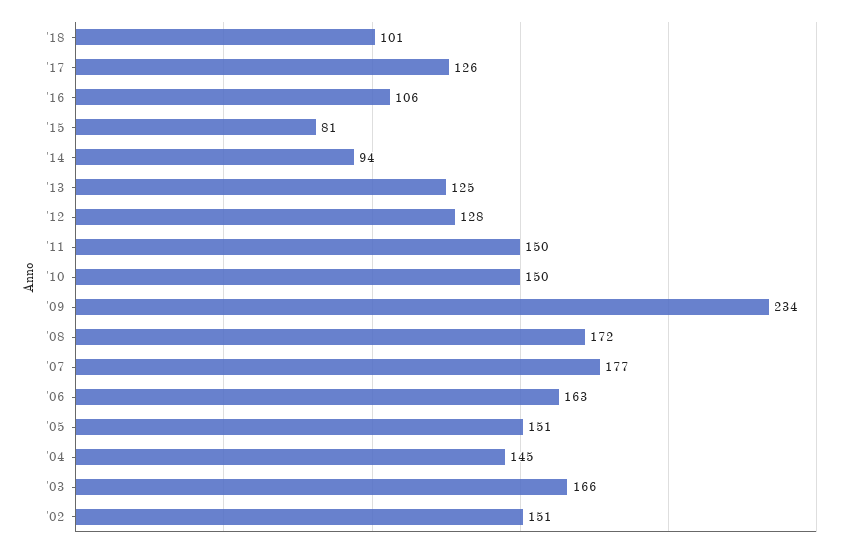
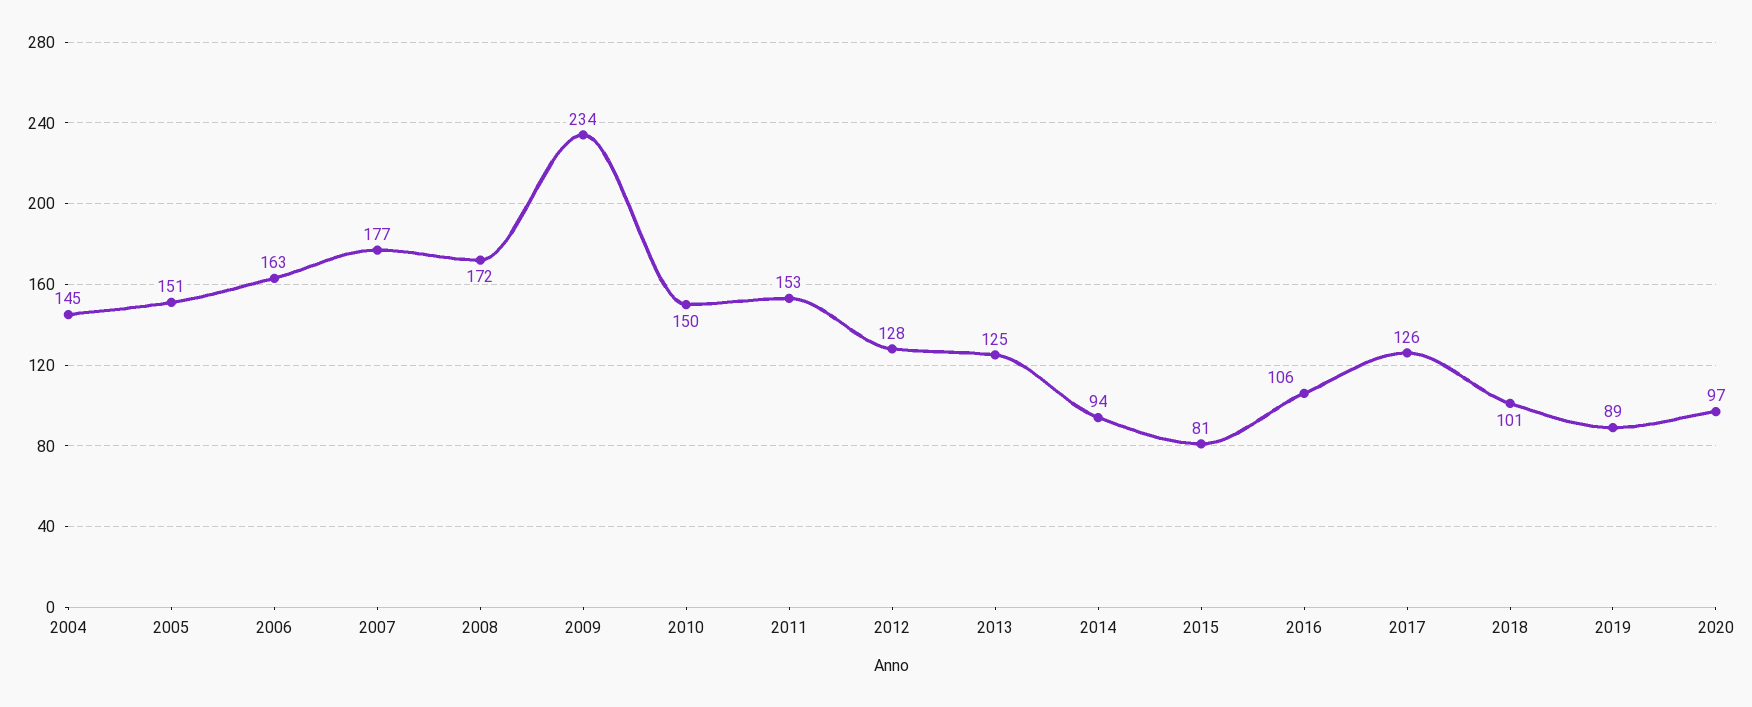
'11: 150 -> 153
'03: 166 -> none
'02: 151 -> none
2019: none -> 89
2020: none -> 97

